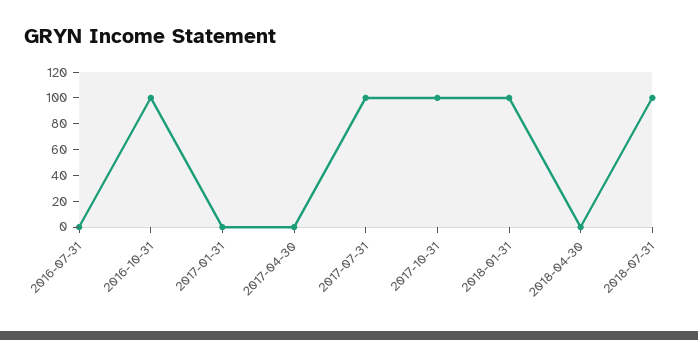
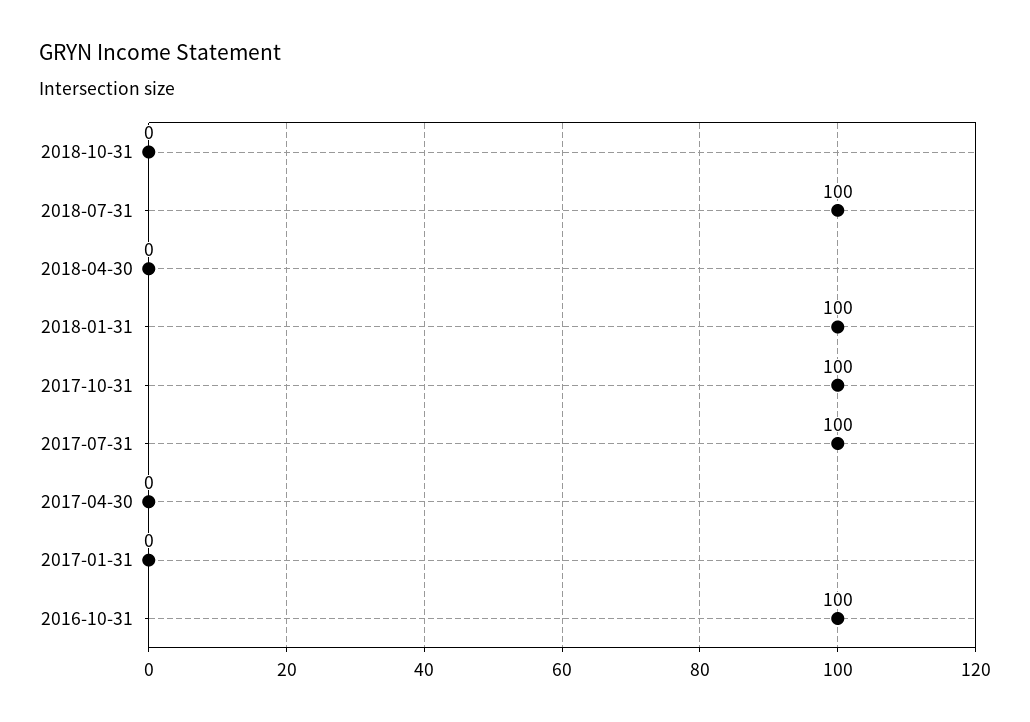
2016-07-31: 0 -> none
2018-10-31: none -> 0

